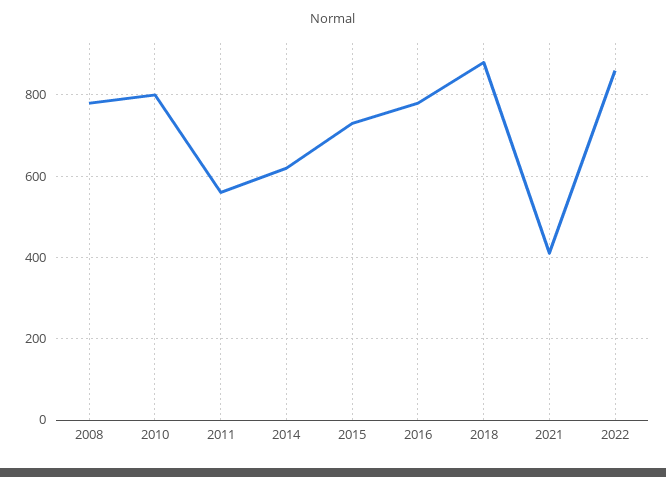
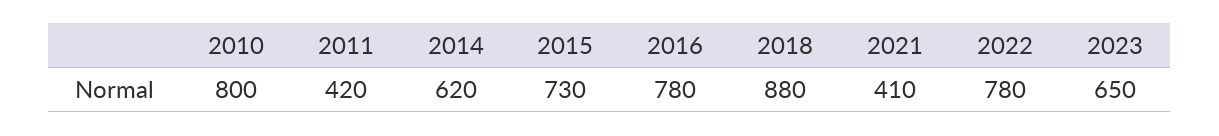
2008: 780 -> none
2011: 560 -> 420
2022: 860 -> 780
2023: none -> 650

